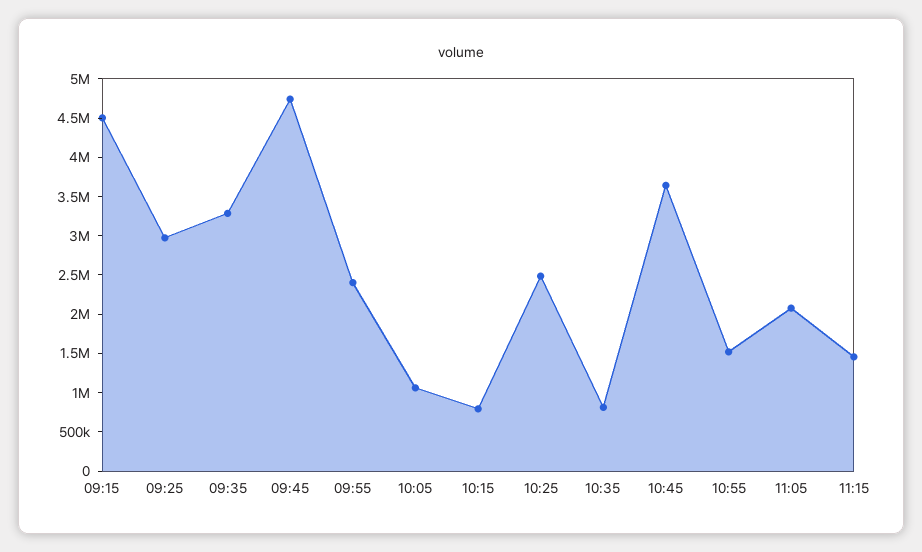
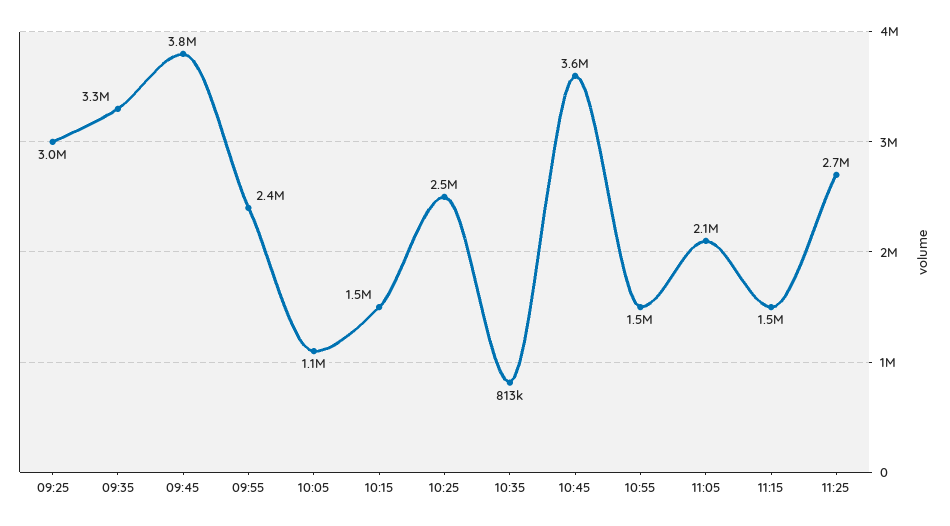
09:15: 4500000 -> none
09:45: 4750000 -> 3800000
10:15: 750000 -> 1500000
11:25: none -> 2700000

